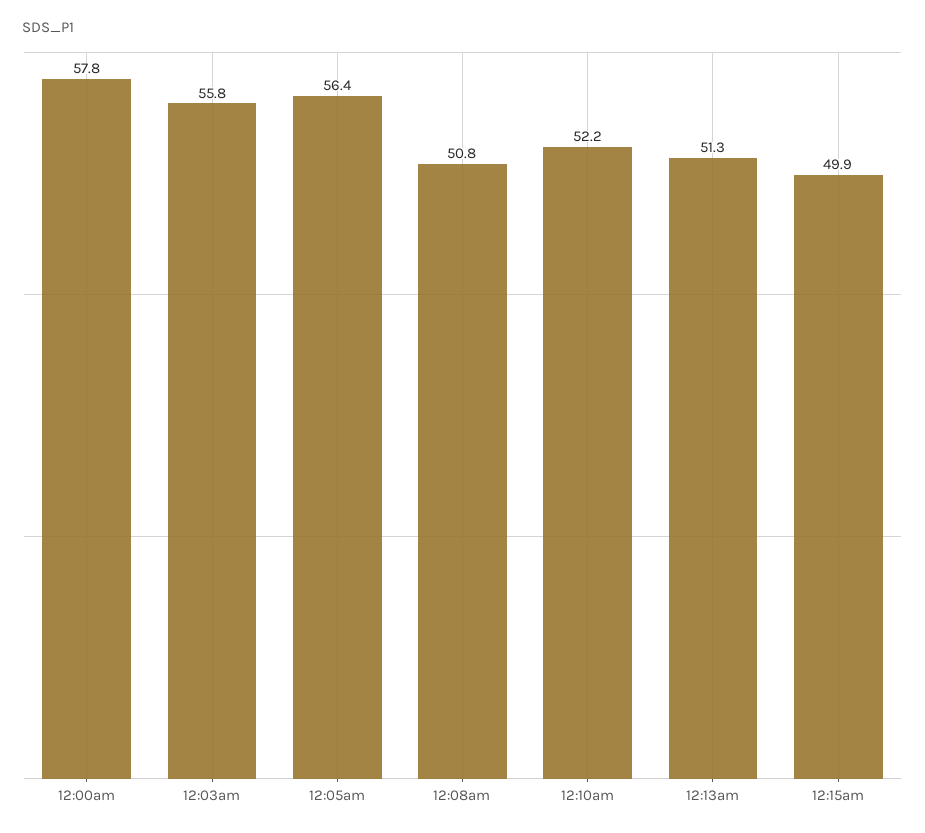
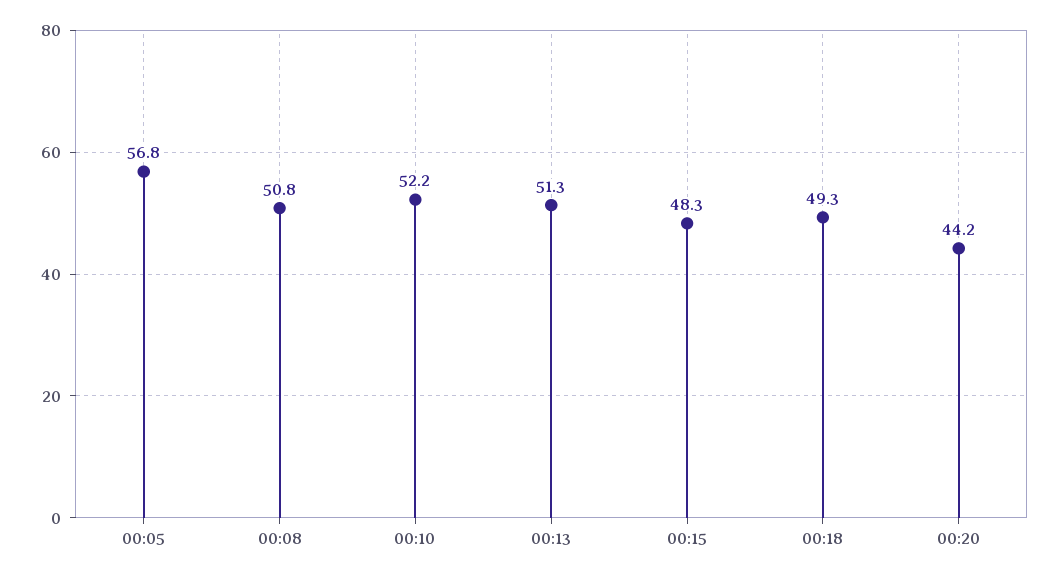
12:00am: 57.8 -> none
12:03am: 55.8 -> none
12:05am: 56.4 -> 56.8
12:15am: 49.9 -> 48.3
00:18: none -> 49.3
00:20: none -> 44.2

